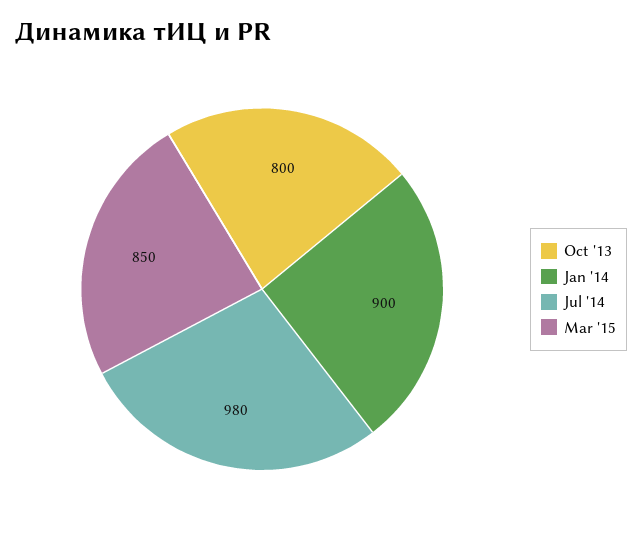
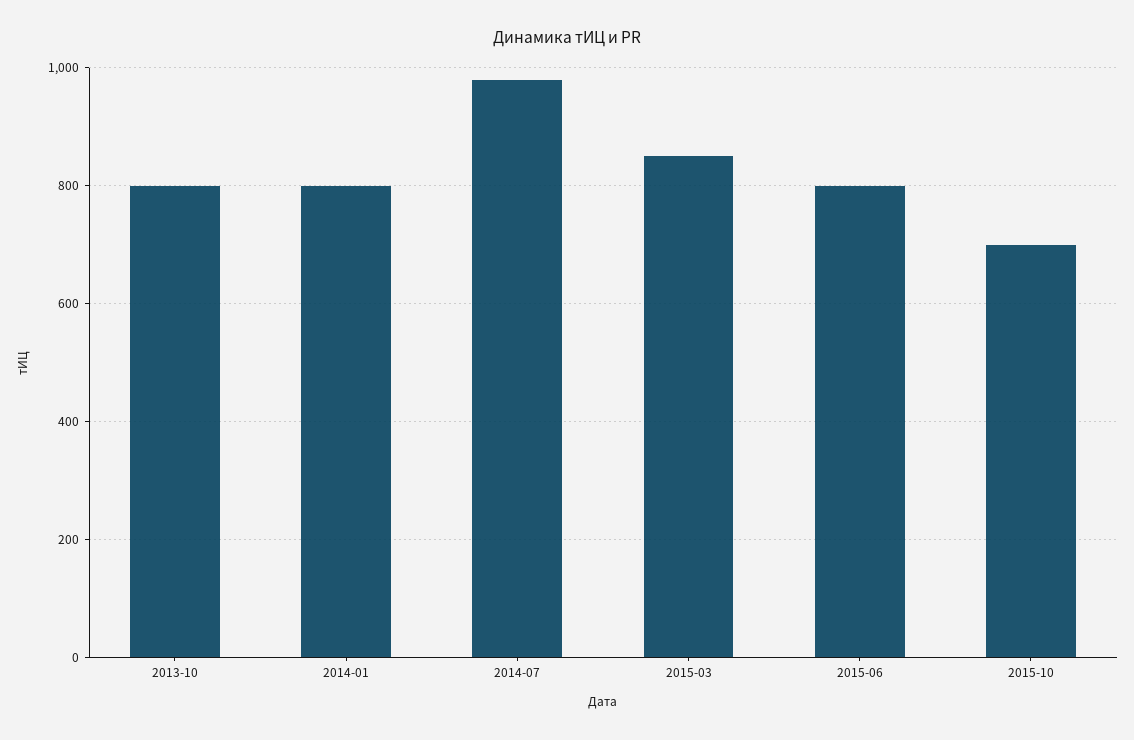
Jan '14: 900 -> 800
2015-06: none -> 800
2015-10: none -> 700

